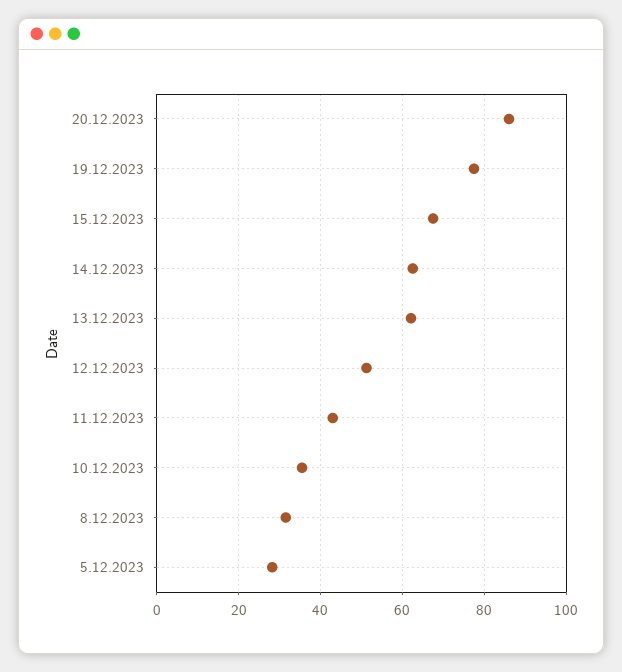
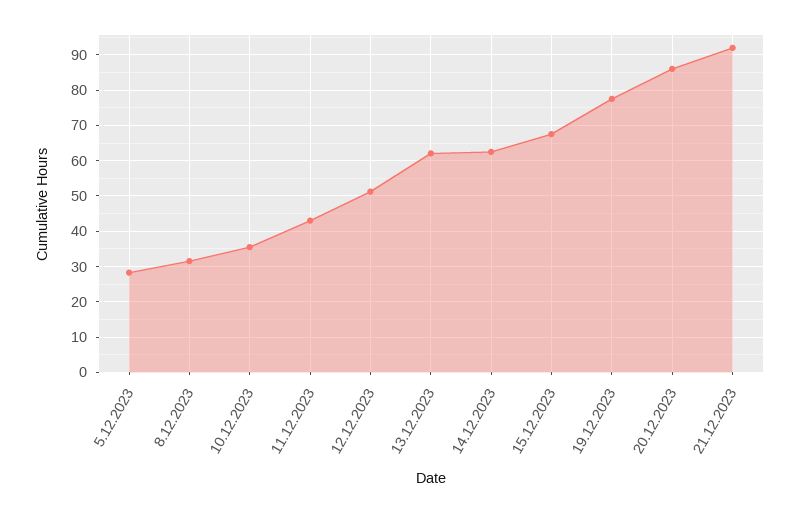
21.12.2023: none -> 92

